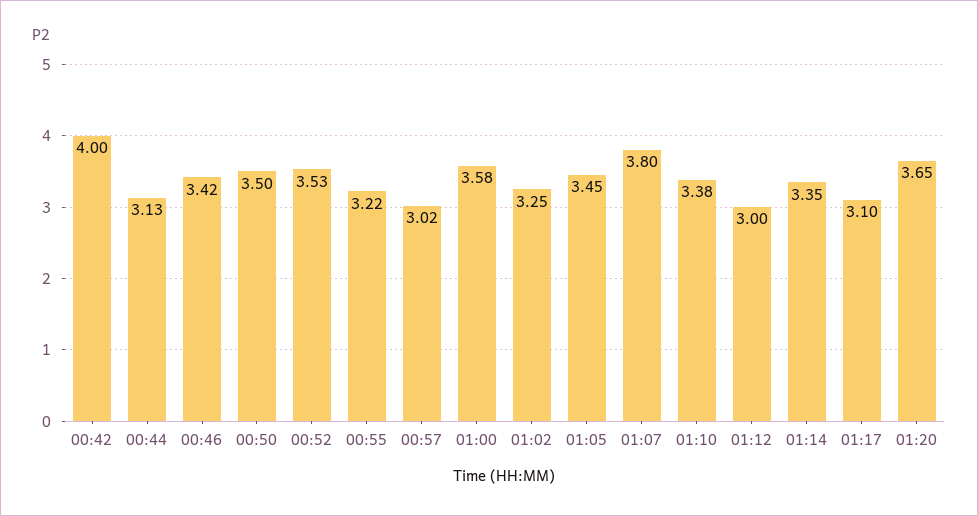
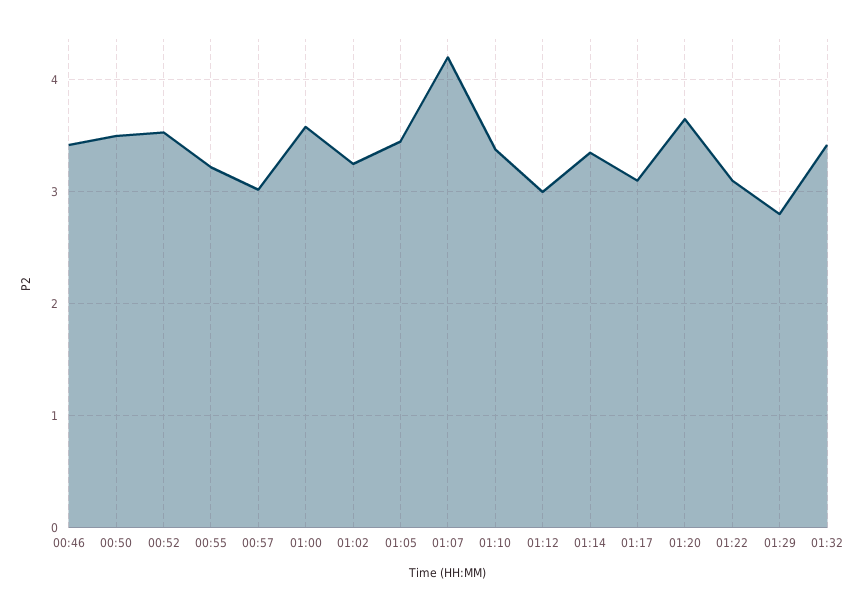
00:42: 4 -> none
00:44: 3.13 -> none
01:07: 3.8 -> 4.2
01:22: none -> 3.1
01:29: none -> 2.8
01:32: none -> 3.4

